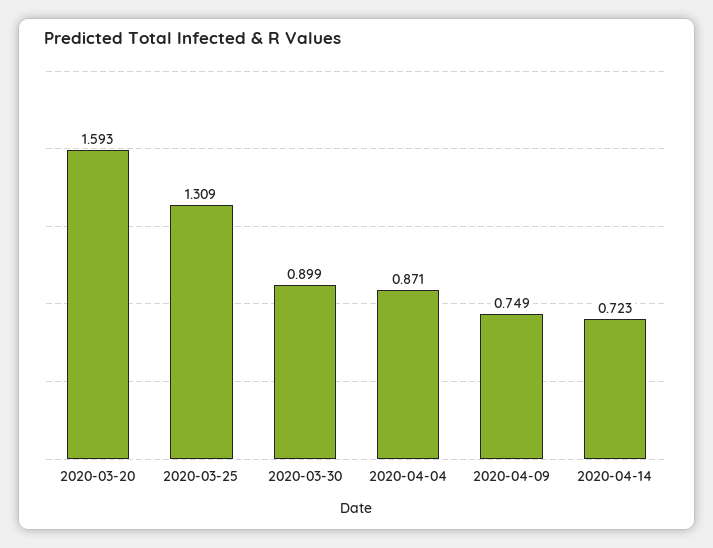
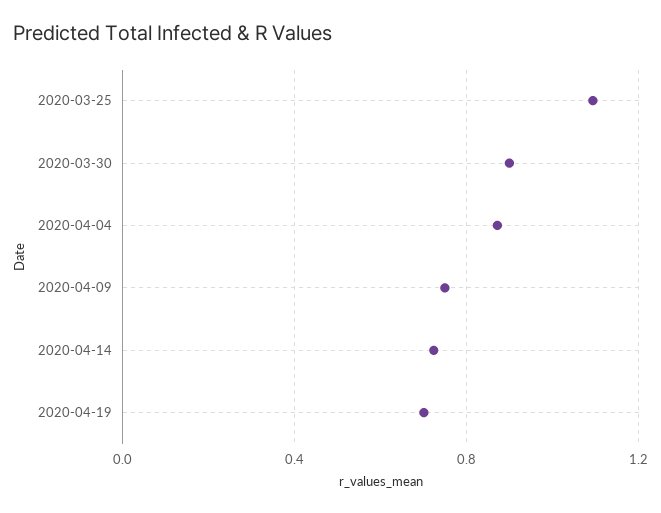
2020-03-20: 1.593 -> none
2020-03-25: 1.309 -> 1.1
2020-04-19: none -> 0.7

